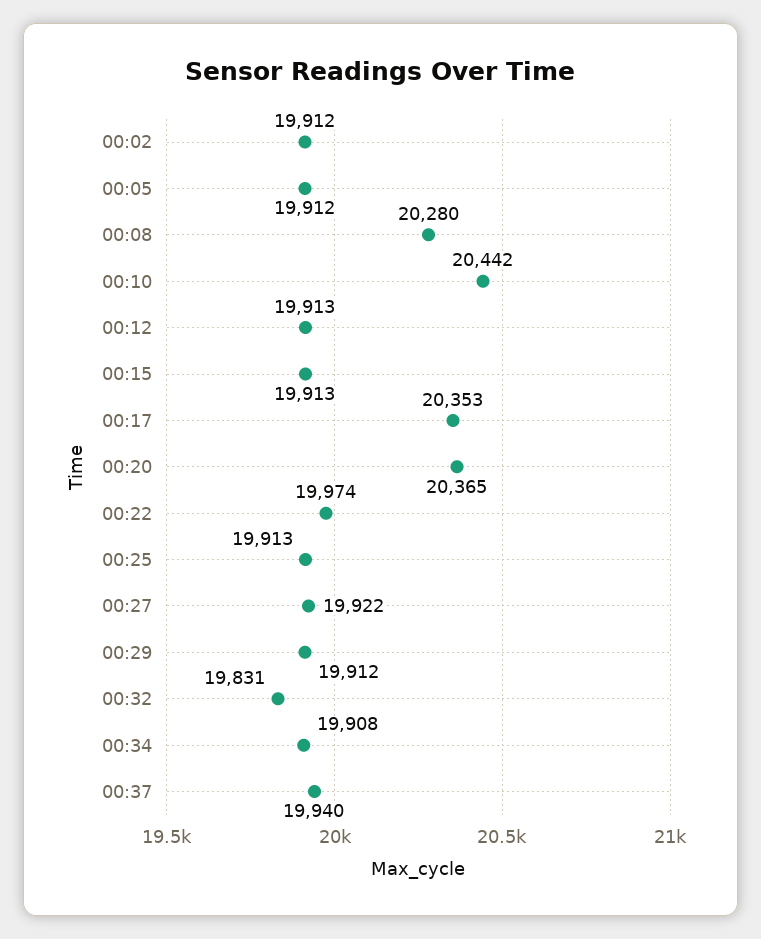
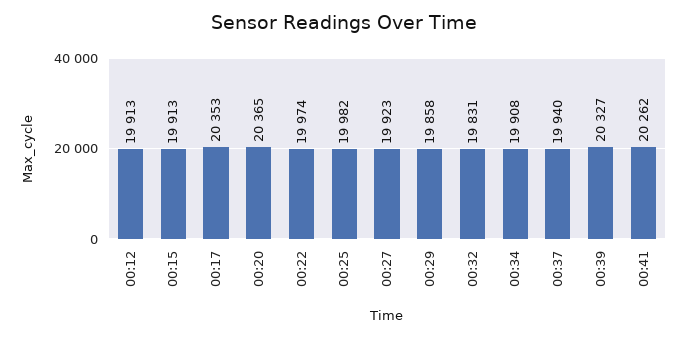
00:02: 19912 -> none
00:05: 19912 -> none
00:08: 20280 -> none
00:10: 20442 -> none
00:25: 19913 -> 19982
00:27: 19922 -> 19923
00:29: 19912 -> 19858
00:39: none -> 20327
00:41: none -> 20262

